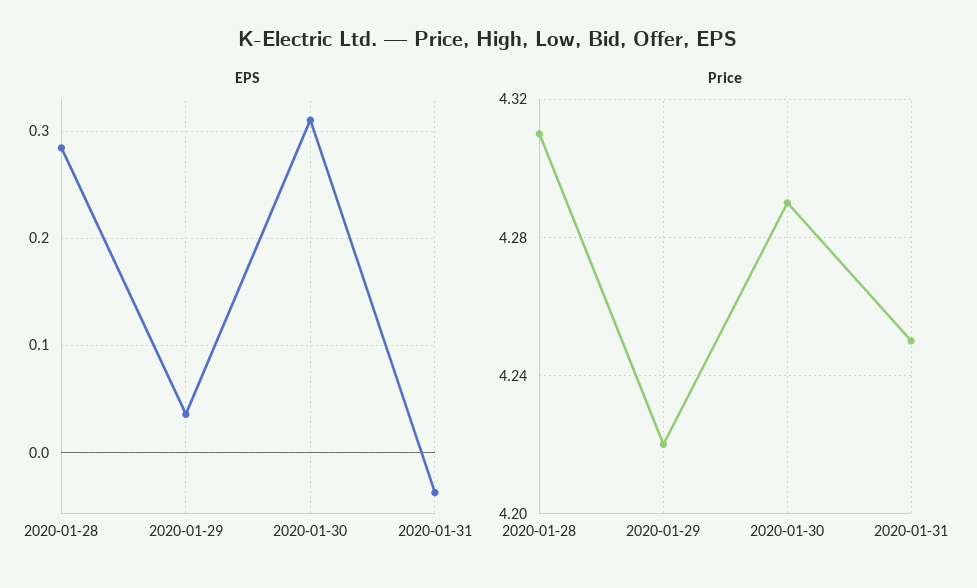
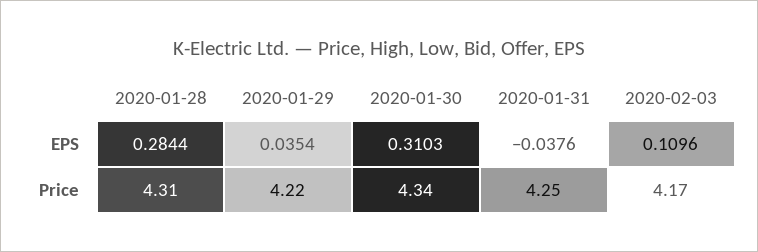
Price, 2020-01-30: 4.29 -> 4.34
EPS, 2020-02-03: none -> 0.1096
Price, 2020-02-03: none -> 4.17

